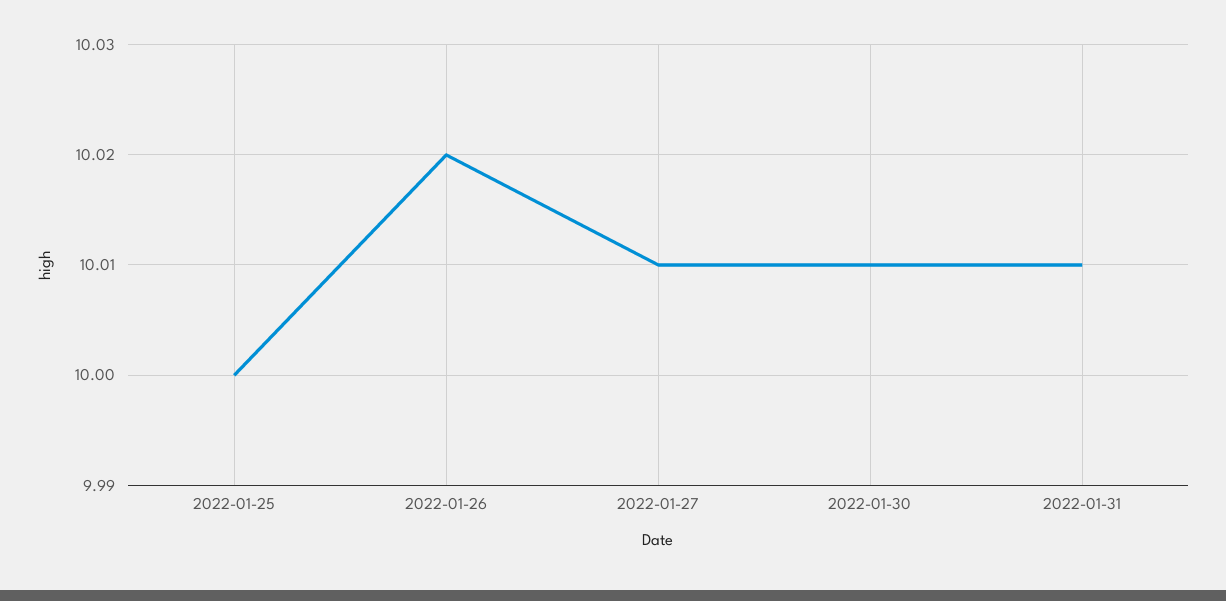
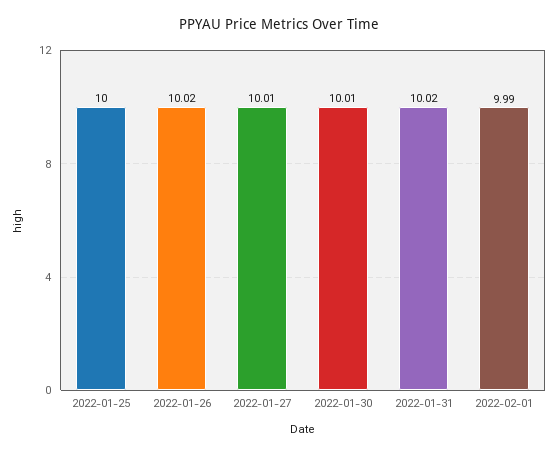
2022-01-31: 10.01 -> 10.02
2022-02-01: none -> 9.99

